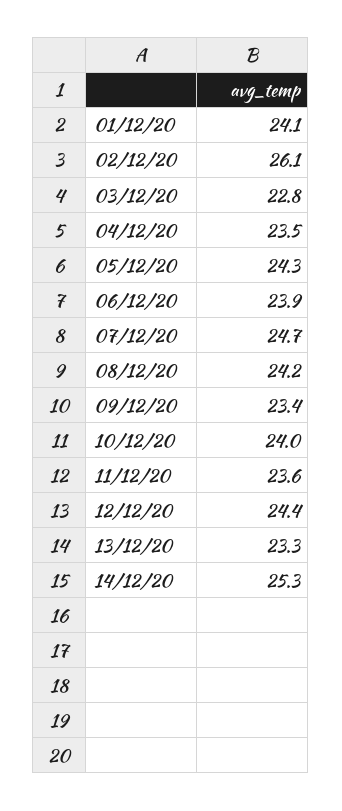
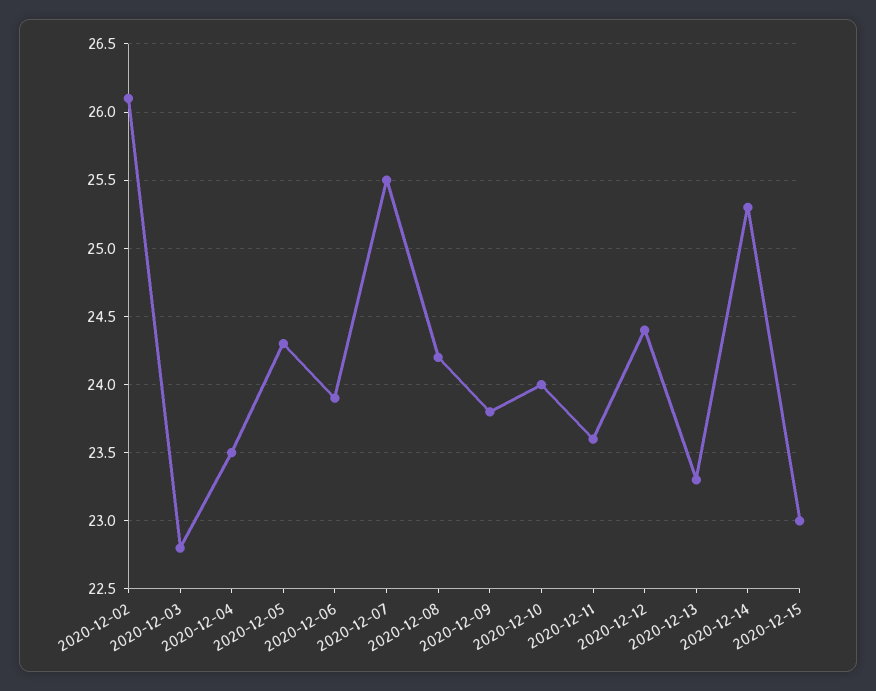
01/12/20: 24.1 -> none
07/12/20: 24.7 -> 25.5
09/12/20: 23.4 -> 23.8
2020-12-15: none -> 23

